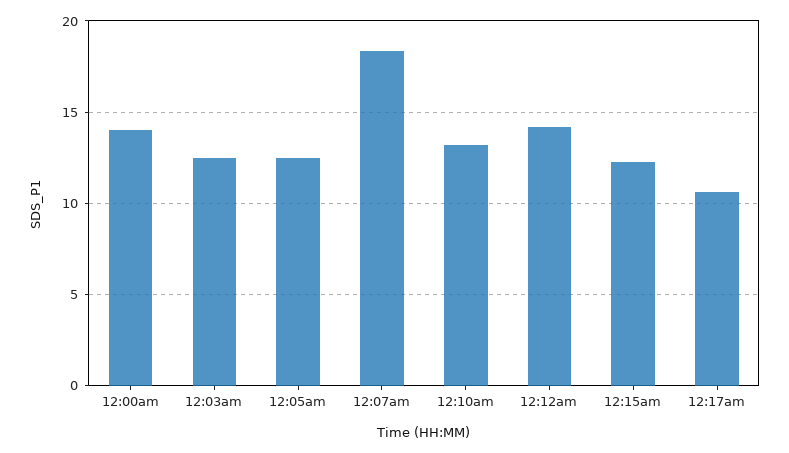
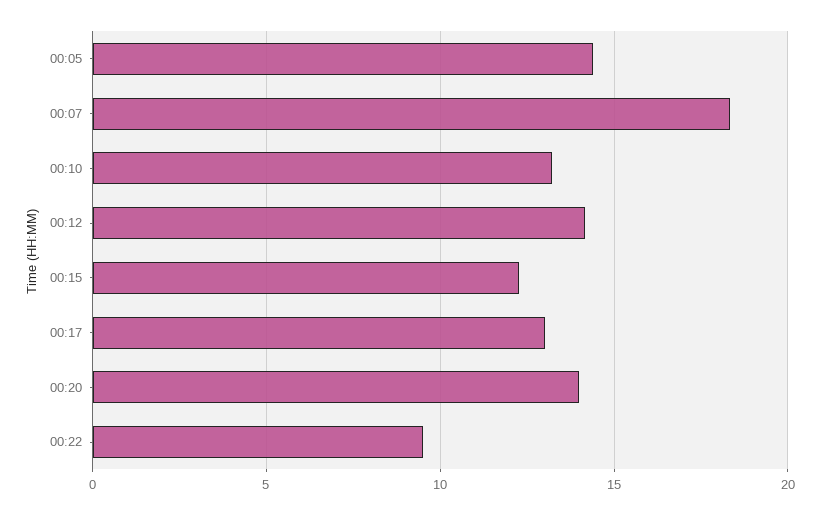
12:00am: 14 -> none
12:03am: 12.5 -> none
12:05am: 12.5 -> 14.5
12:17am: 10.5 -> 13
00:20: none -> 14
00:22: none -> 9.5

